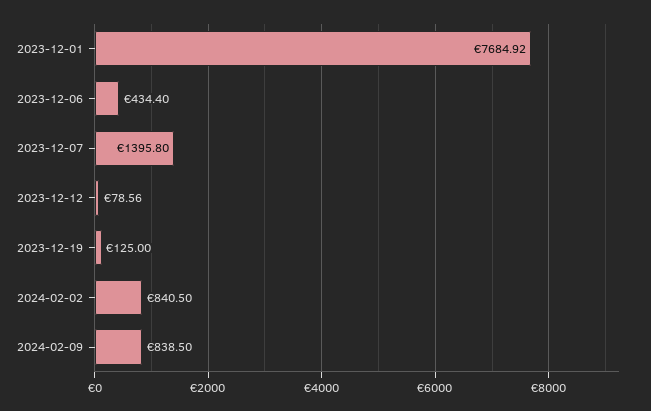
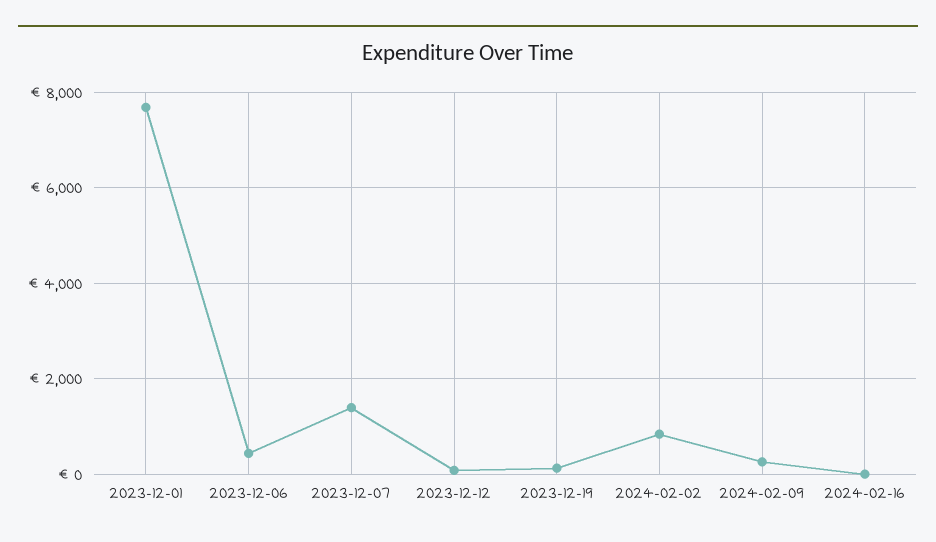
2024-02-09: 838.5 -> 200
2024-02-16: none -> 0

